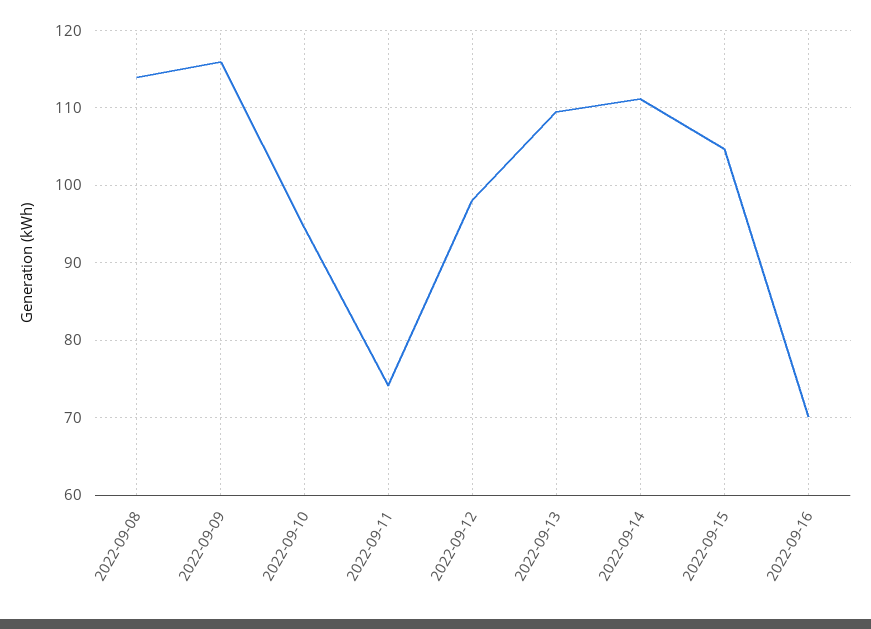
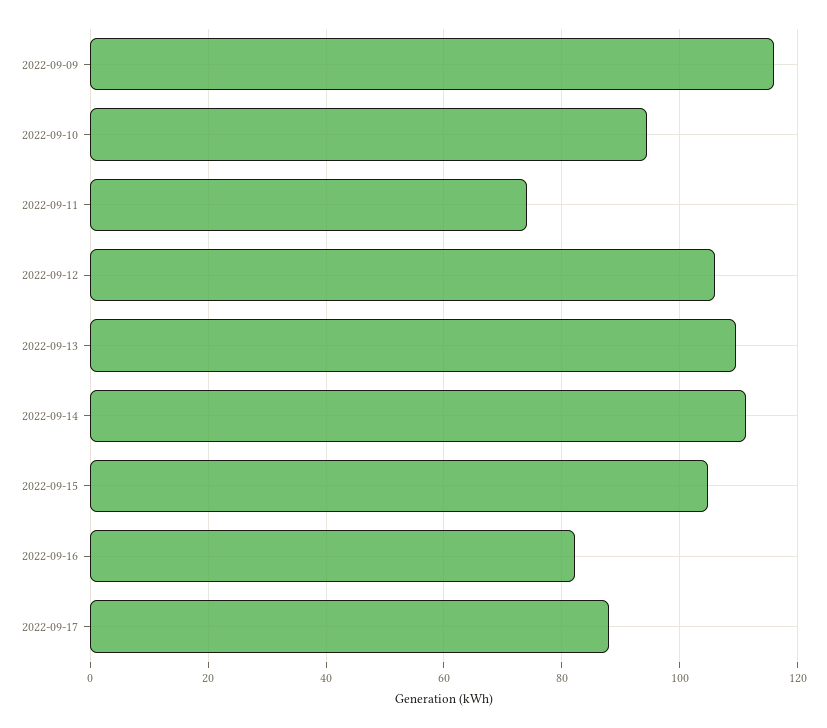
2022-09-08: 114 -> none
2022-09-12: 98 -> 106
2022-09-16: 70 -> 82
2022-09-17: none -> 88

